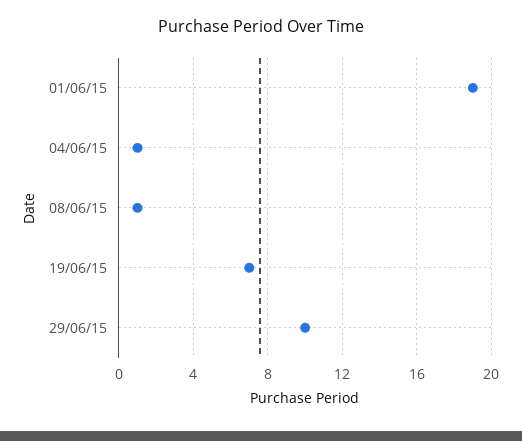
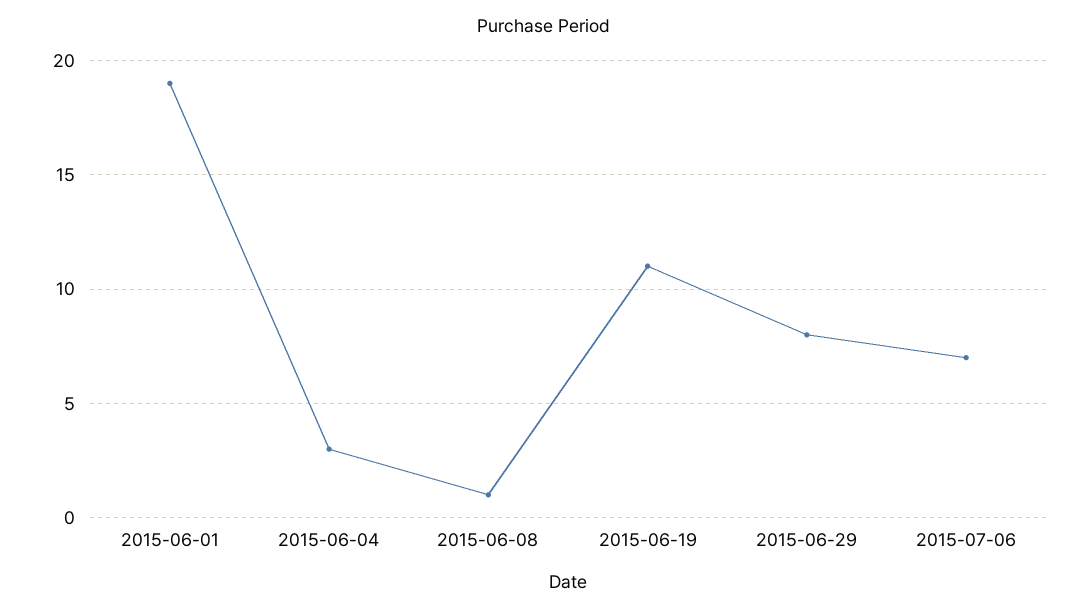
04/06/15: 1 -> 3
19/06/15: 7 -> 11
29/06/15: 10 -> 8
2015-07-06: none -> 7

